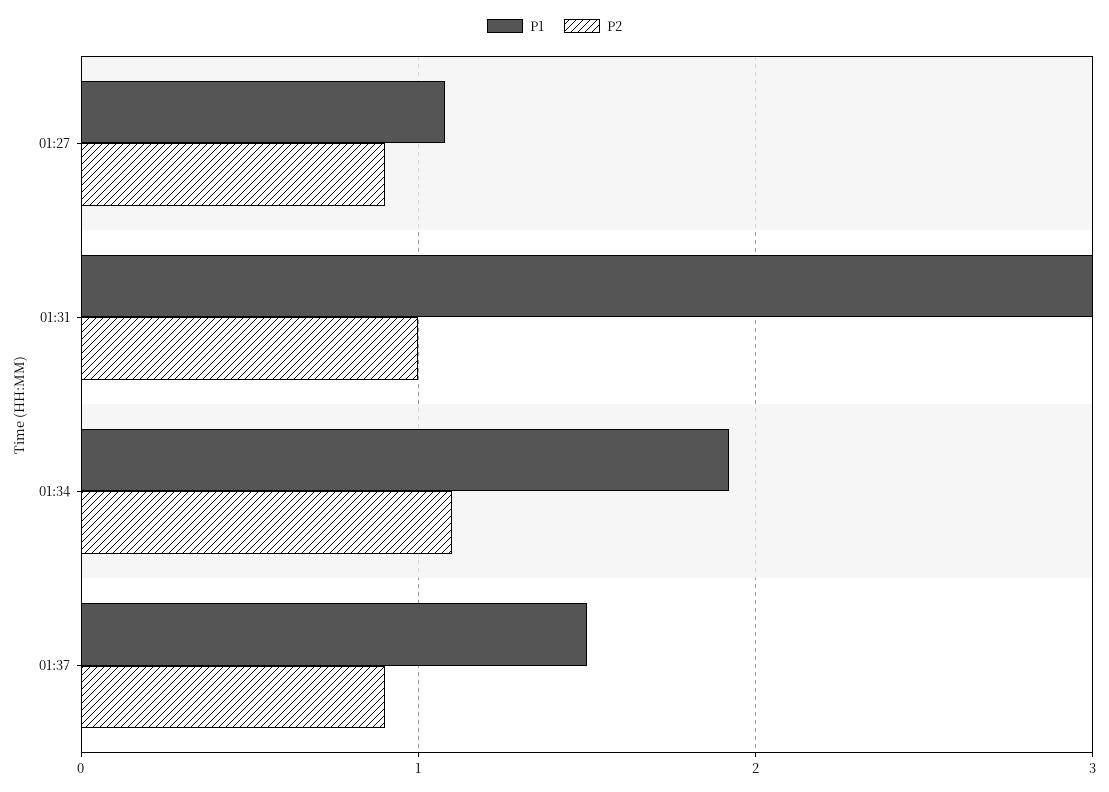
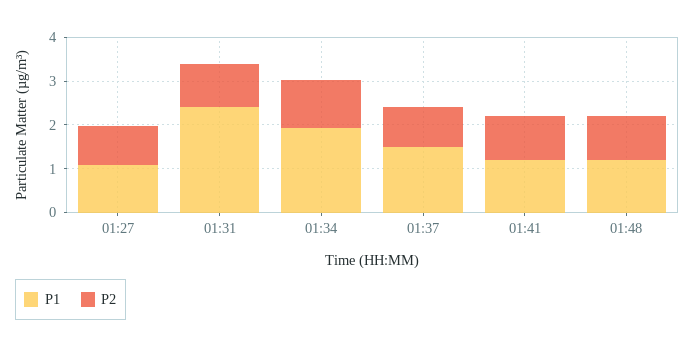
P1, 01:31: 3 -> 2.4
P1, 01:41: none -> 1.2
P2, 01:41: none -> 1
P1, 01:48: none -> 1.2
P2, 01:48: none -> 1

